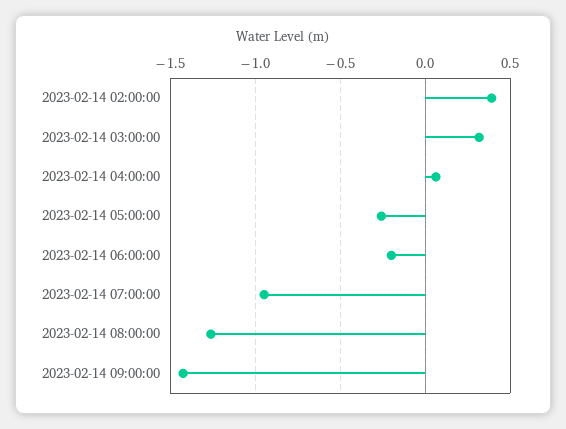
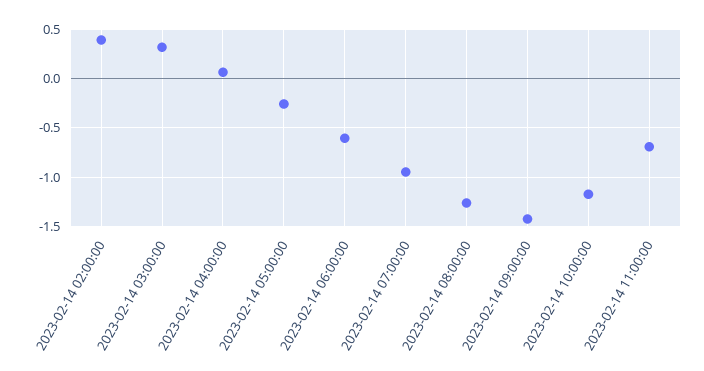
2023-02-14 06:00:00: -0.2 -> -0.6
2023-02-14 10:00:00: none -> -1.2
2023-02-14 11:00:00: none -> -0.7

